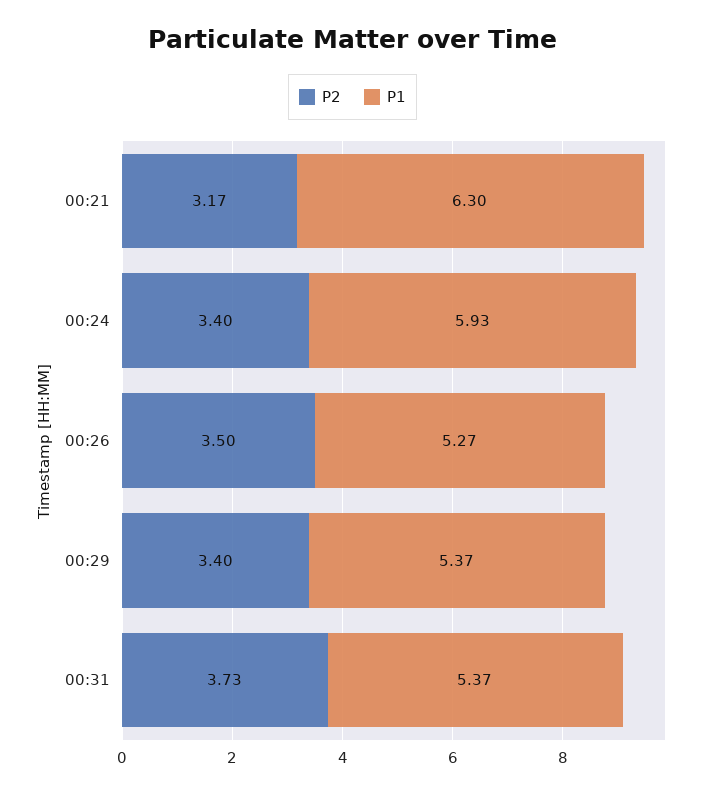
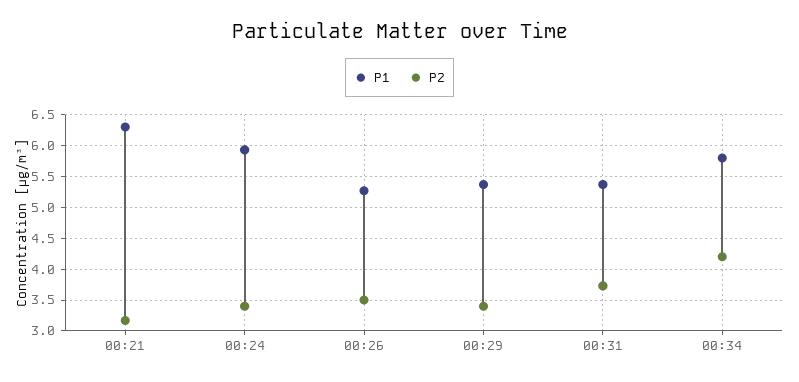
P1, 00:34: none -> 5.8
P2, 00:34: none -> 4.2

